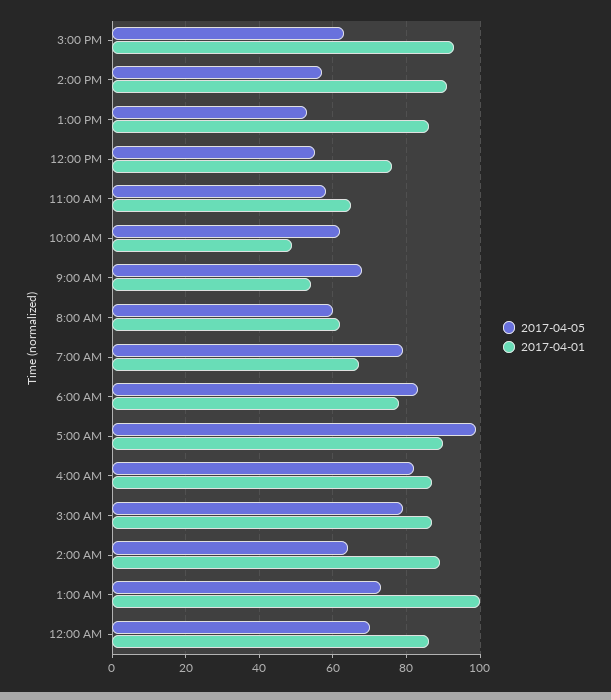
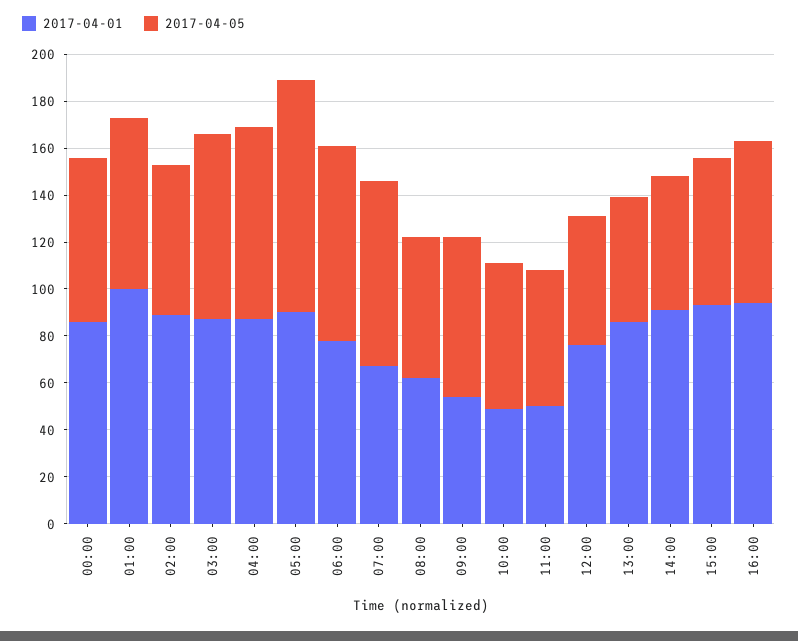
2017-04-01, 11:00 AM: 65 -> 50
2017-04-01, 16:00: none -> 95
2017-04-05, 16:00: none -> 70

